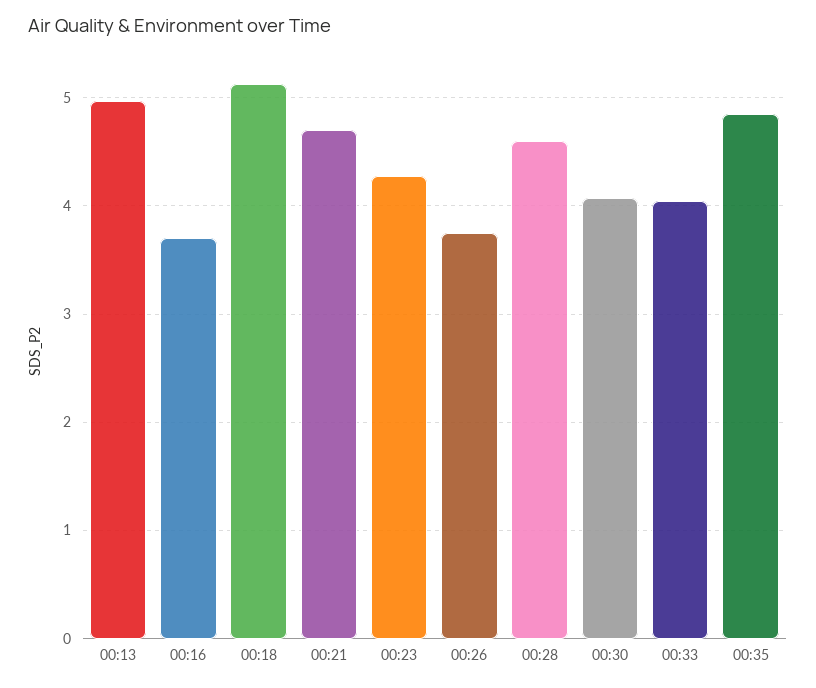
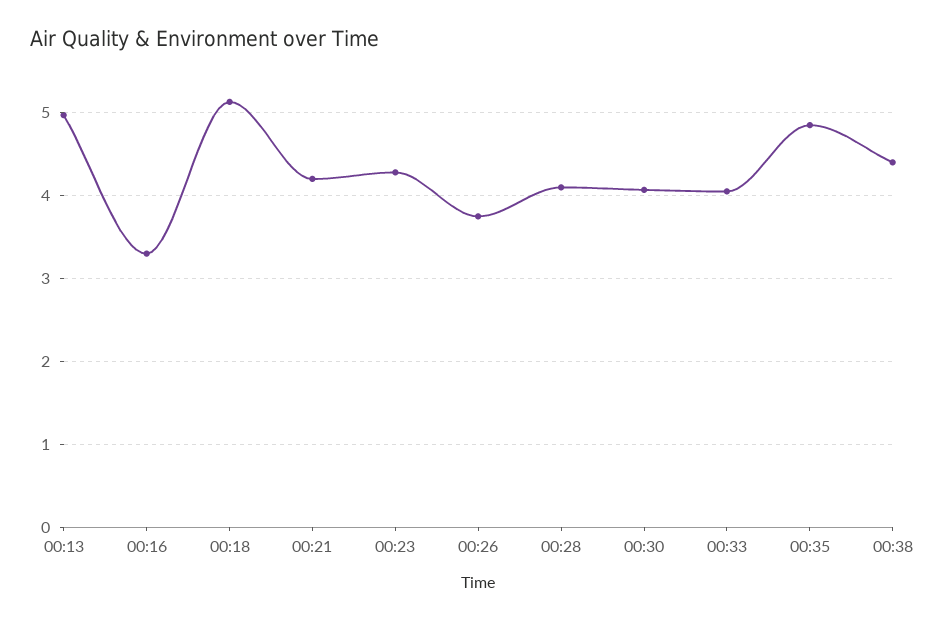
00:16: 3.7 -> 3.3
00:21: 4.7 -> 4.2
00:28: 4.6 -> 4.1
00:38: none -> 4.4

